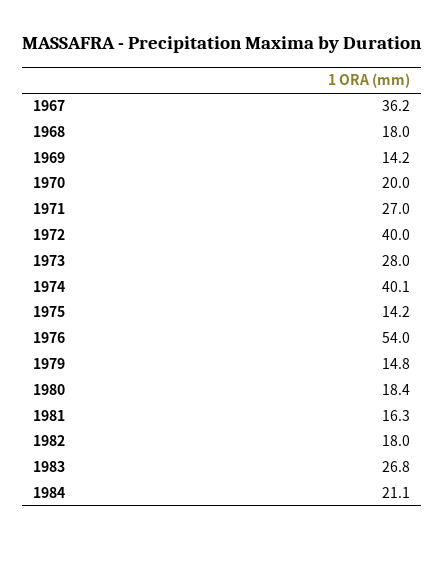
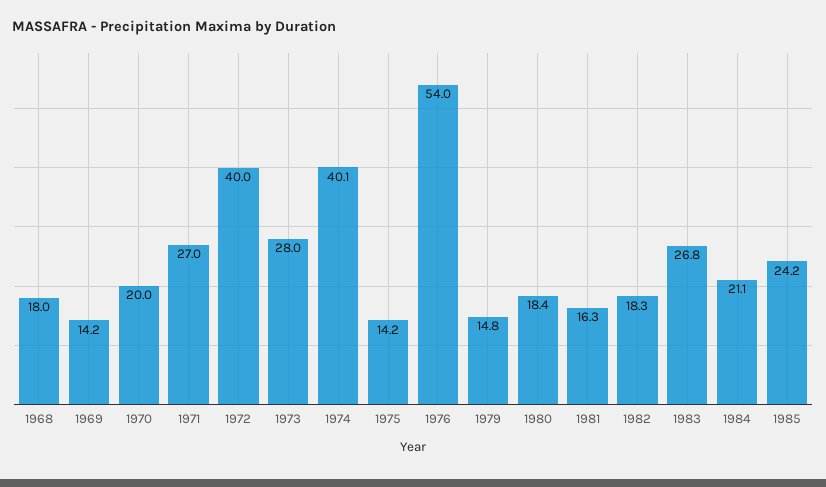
1967: 36.2 -> none
1982: 18 -> 18.3
1985: none -> 24.2

